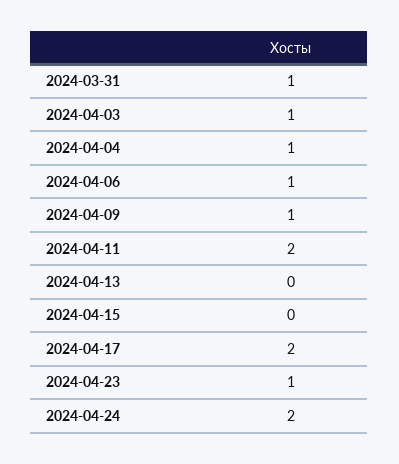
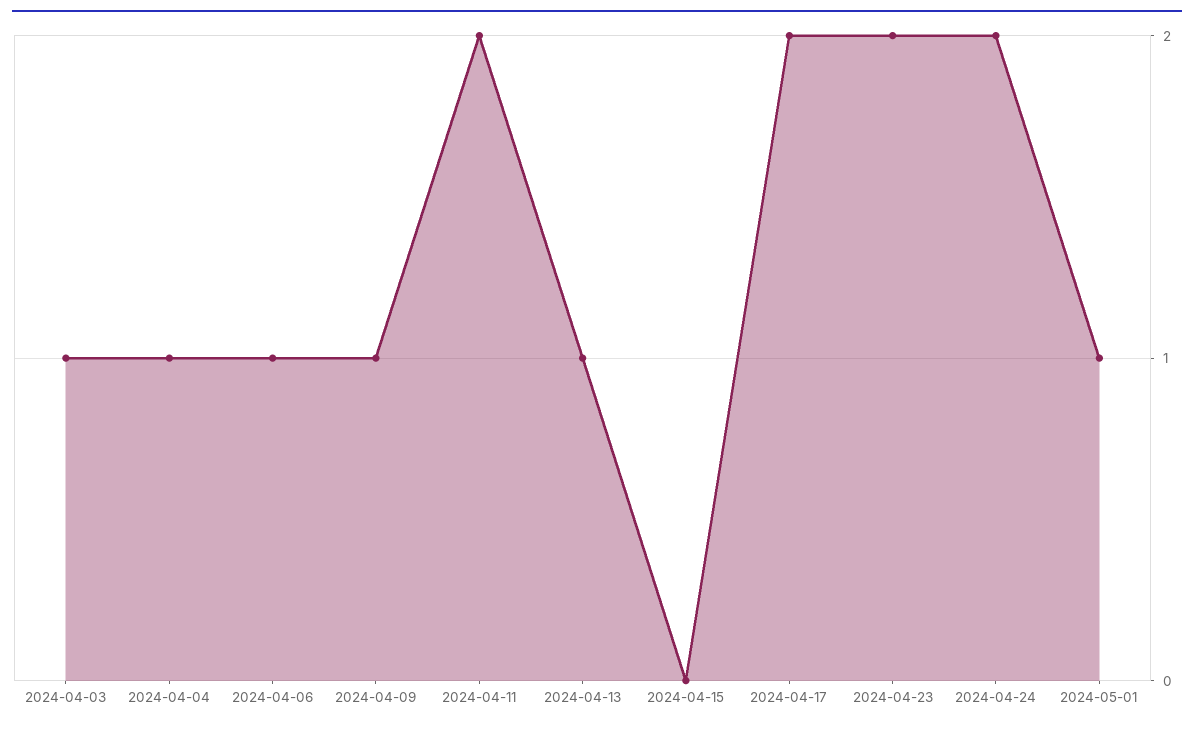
2024-03-31: 1 -> none
2024-04-13: 0 -> 1
2024-04-23: 1 -> 2
2024-05-01: none -> 1

